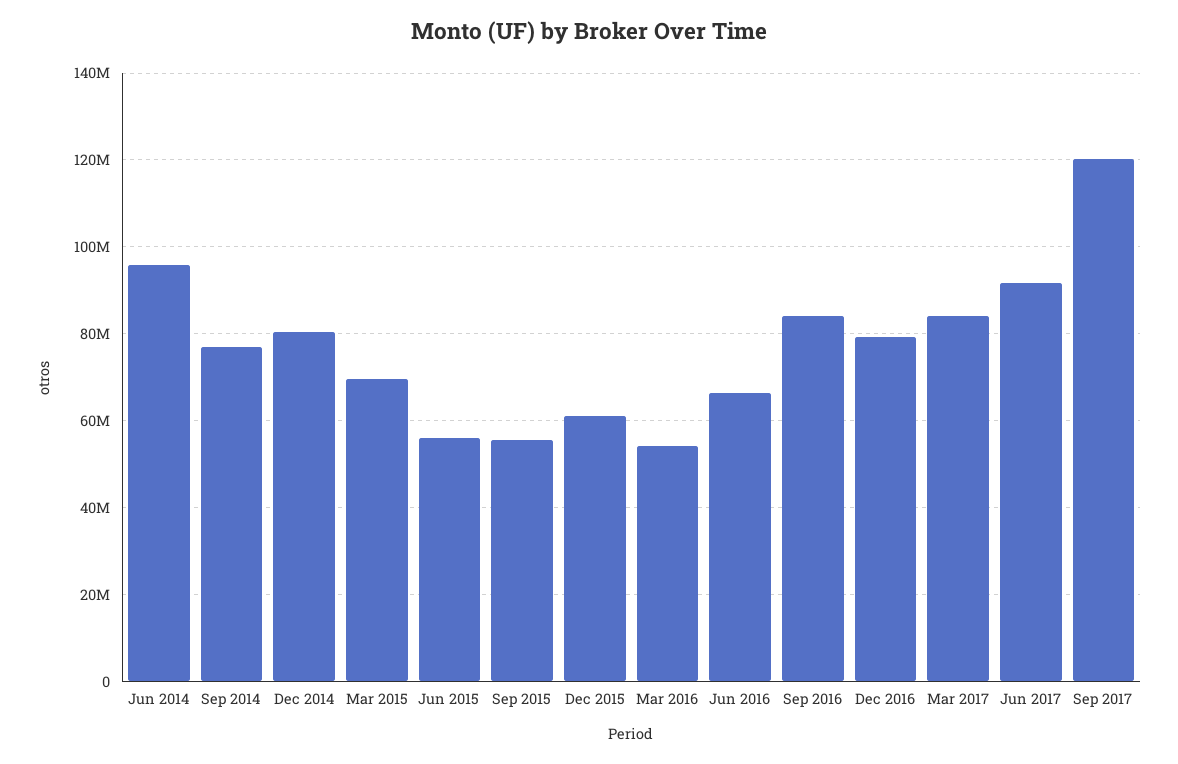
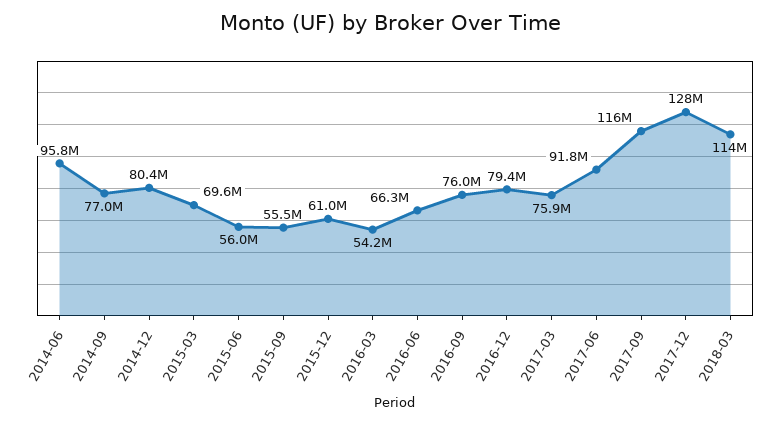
Sep 2016: 84000000 -> 76000000
Mar 2017: 84000000 -> 75900000
Sep 2017: 120000000 -> 116000000
2017-12: none -> 128000000
2018-03: none -> 114000000

